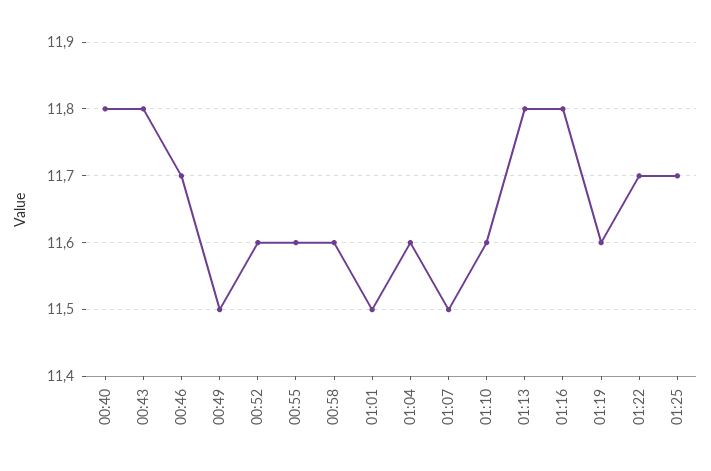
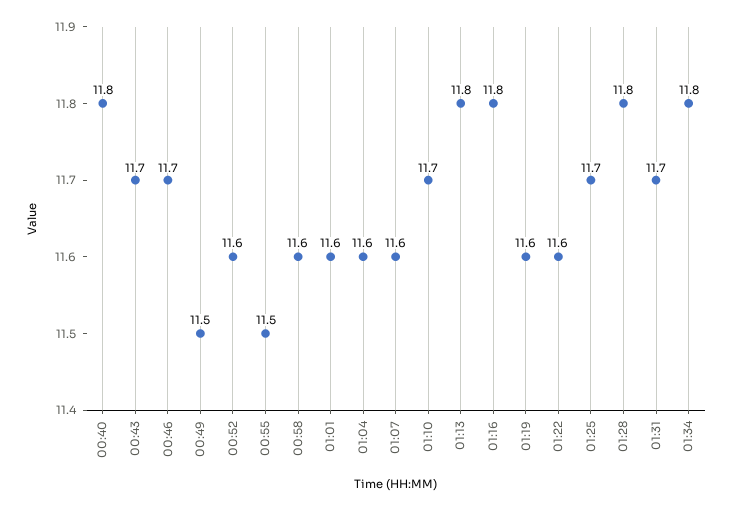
00:43: 11.8 -> 11.7
00:55: 11.6 -> 11.5
01:01: 11.5 -> 11.6
01:07: 11.5 -> 11.6
01:10: 11.6 -> 11.7
01:22: 11.7 -> 11.6
01:28: none -> 11.8
01:31: none -> 11.7
01:34: none -> 11.8

